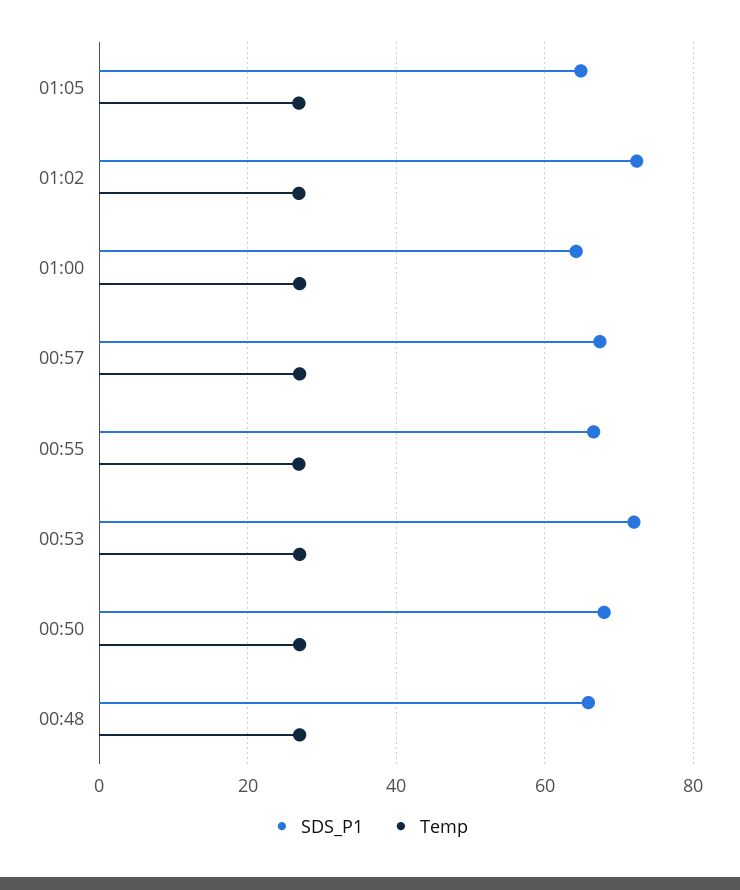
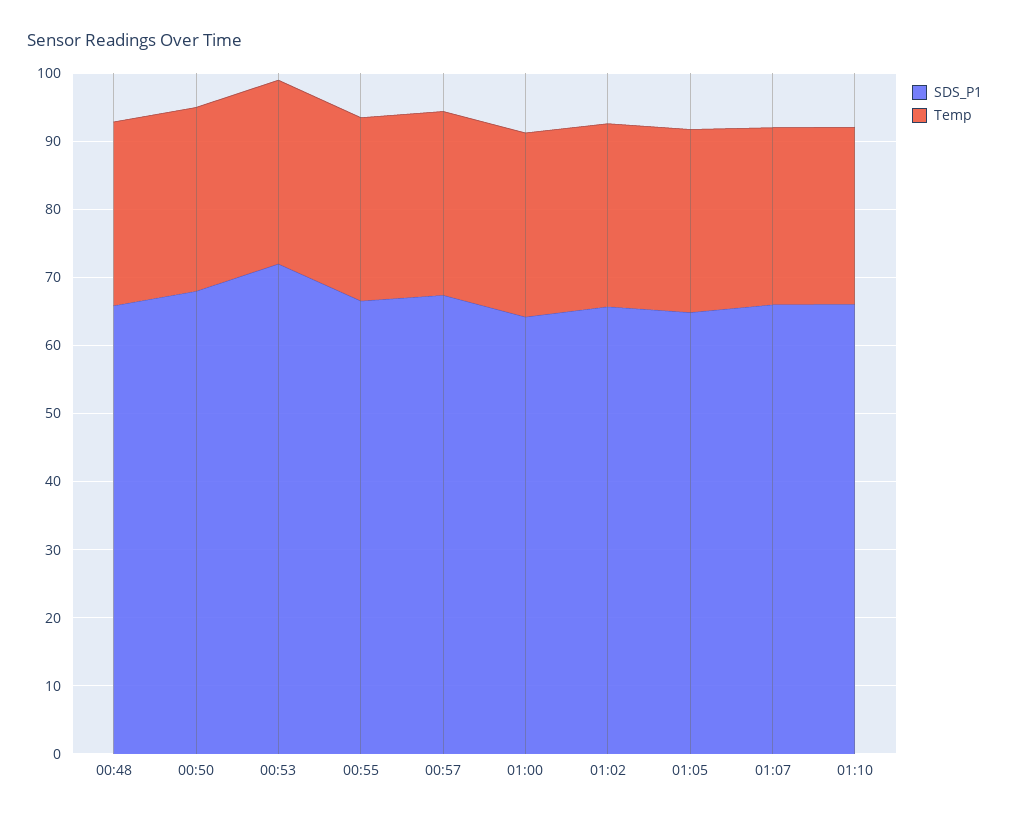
SDS_P1, 01:02: 72 -> 66
SDS_P1, 01:07: none -> 66
Temp, 01:07: none -> 26
SDS_P1, 01:10: none -> 66
Temp, 01:10: none -> 26

